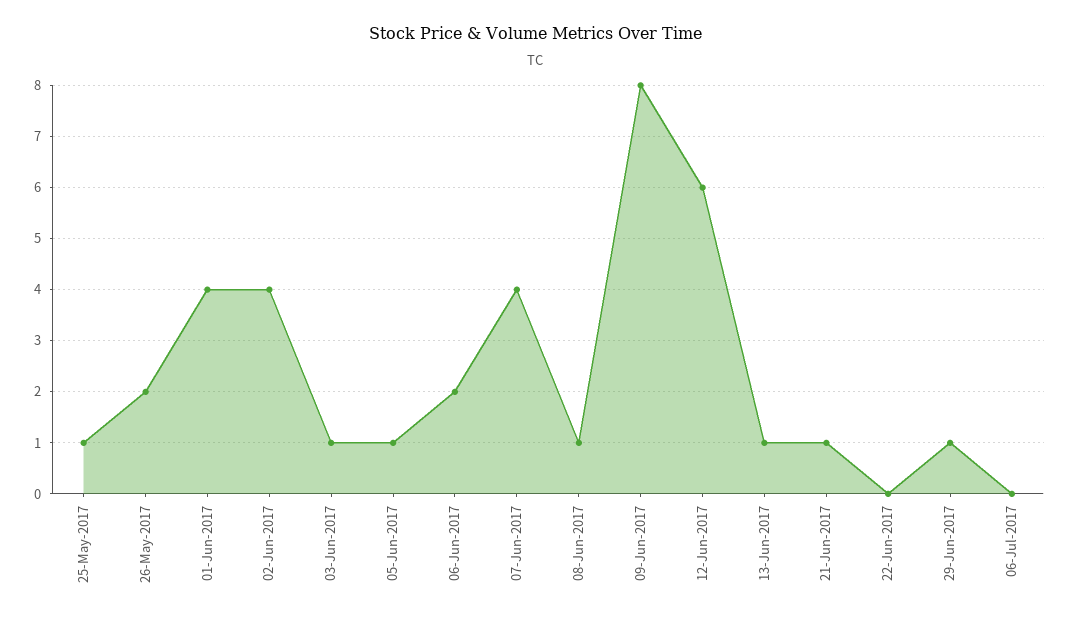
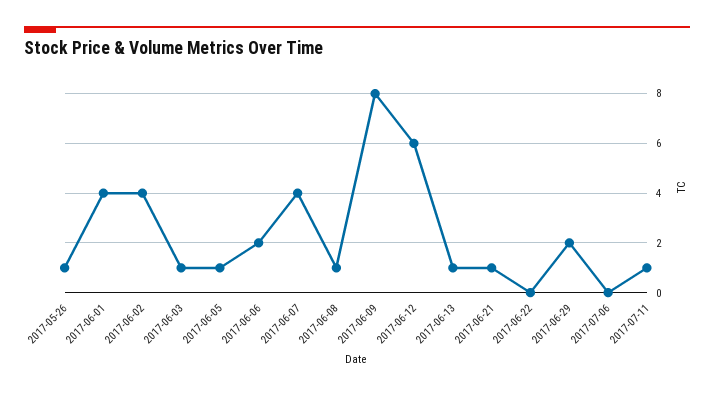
25-May-2017: 1 -> none
26-May-2017: 2 -> 1
29-Jun-2017: 1 -> 2
2017-07-11: none -> 1

